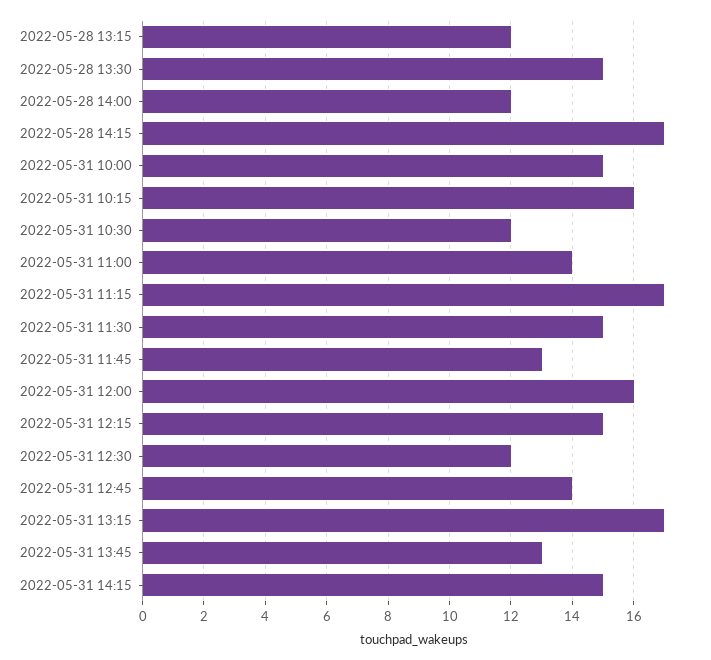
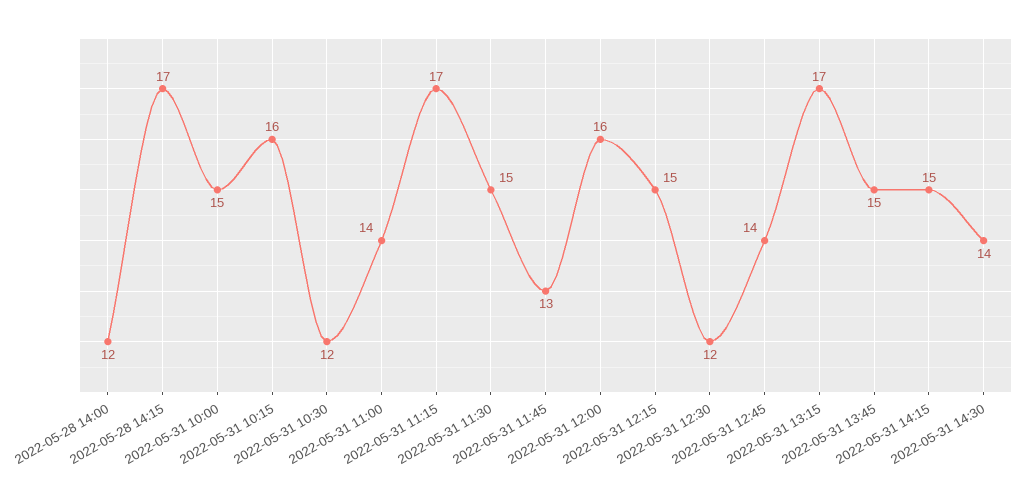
2022-05-28 13:15: 12 -> none
2022-05-28 13:30: 15 -> none
2022-05-31 13:45: 13 -> 15
2022-05-31 14:30: none -> 14

